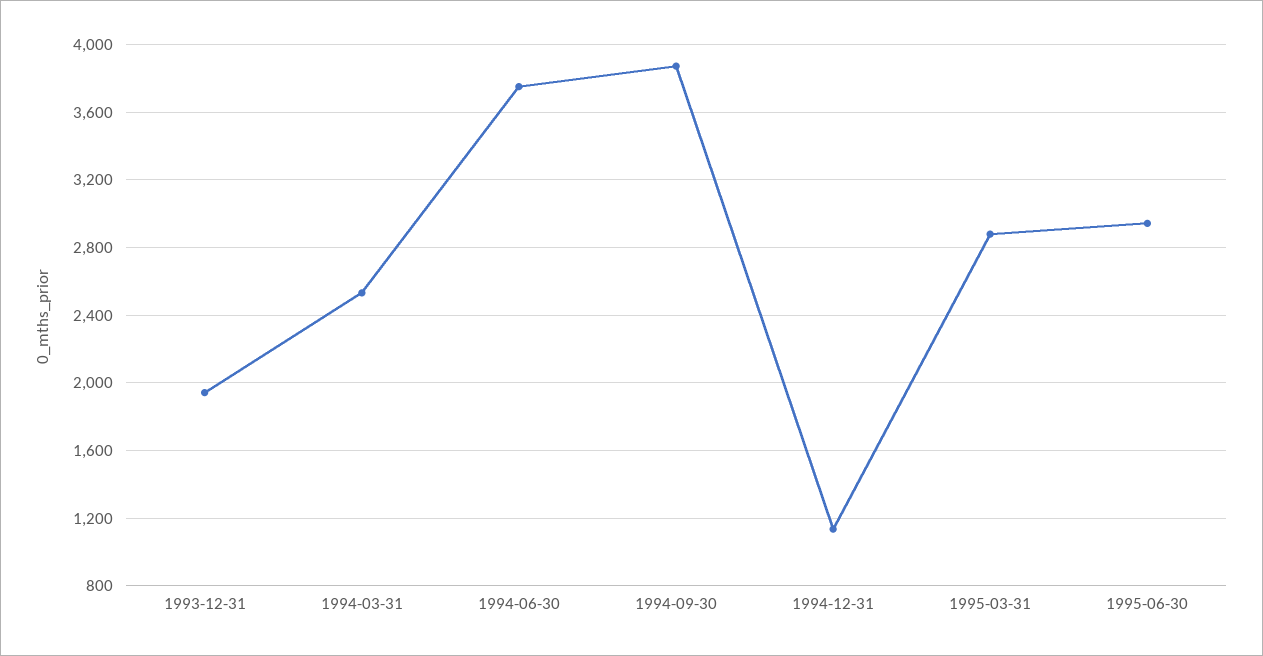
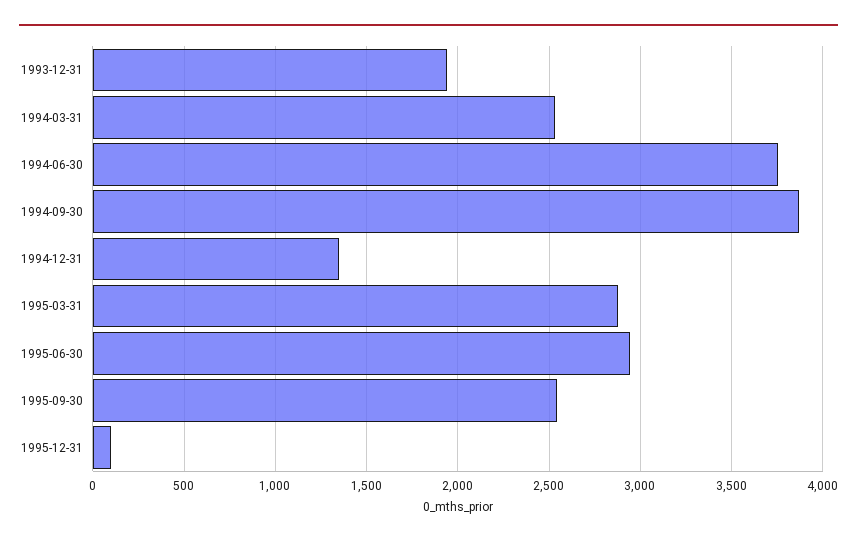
1994-12-31: 1150 -> 1350
1995-09-30: none -> 2550
1995-12-31: none -> 100

